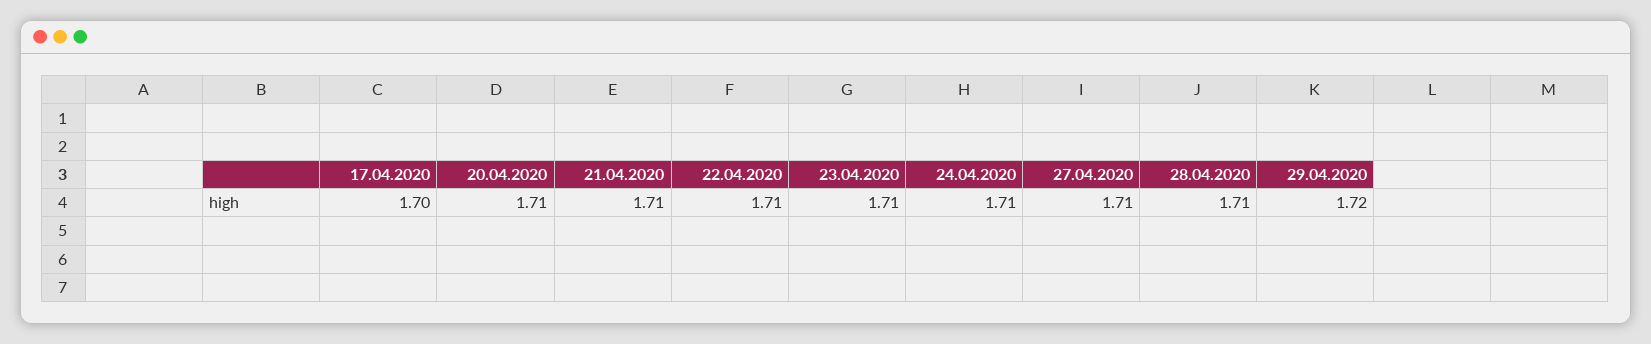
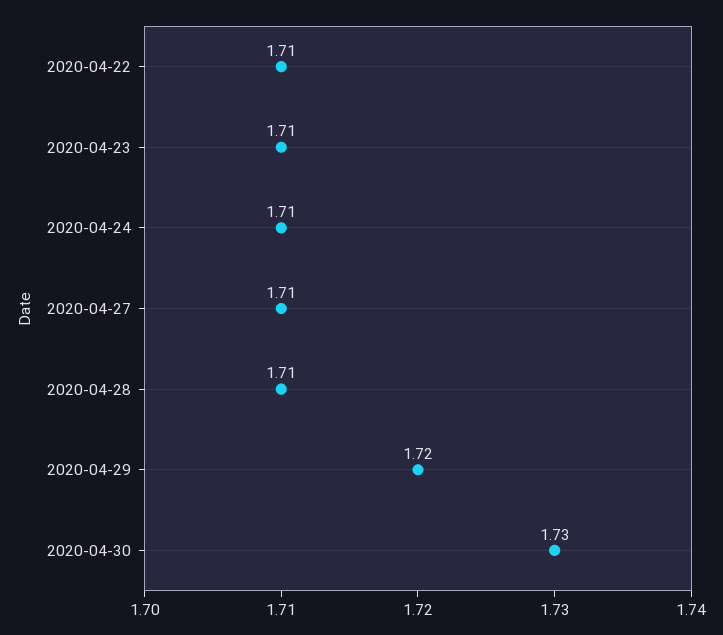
17.04.2020: 1.7 -> none
20.04.2020: 1.71 -> none
21.04.2020: 1.71 -> none
2020-04-30: none -> 1.73

